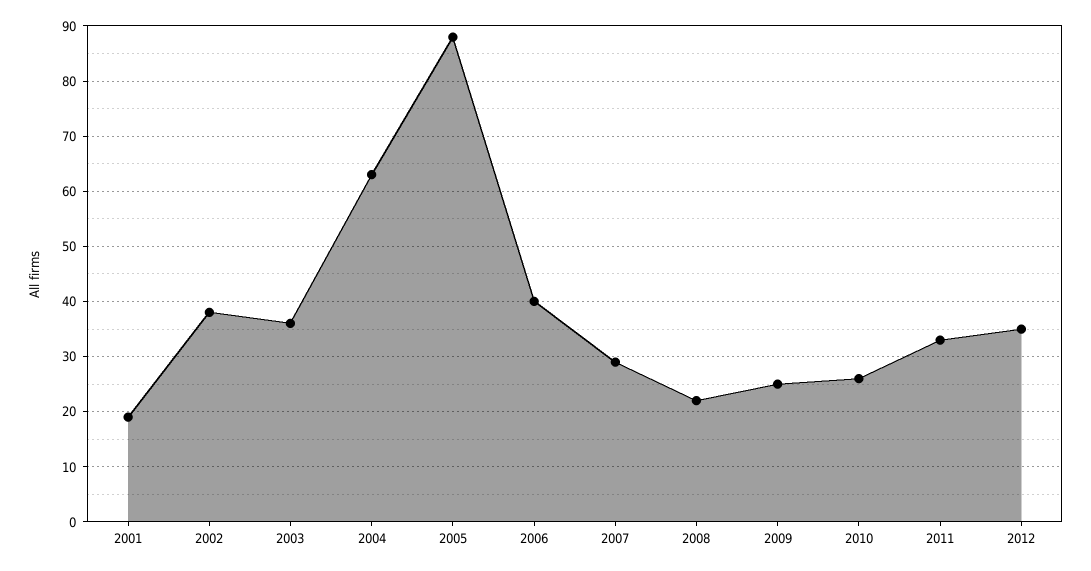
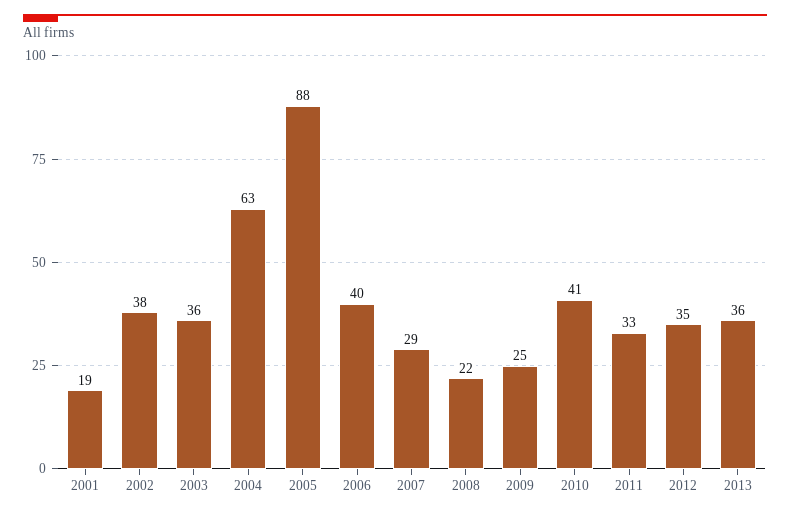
2010: 25 -> 41
2013: none -> 36

